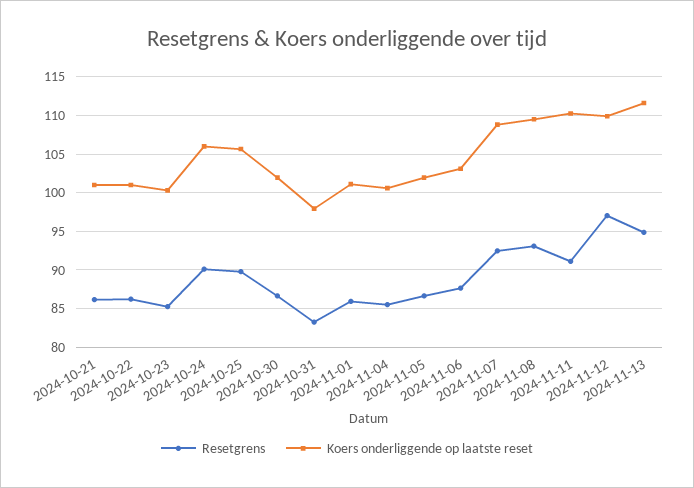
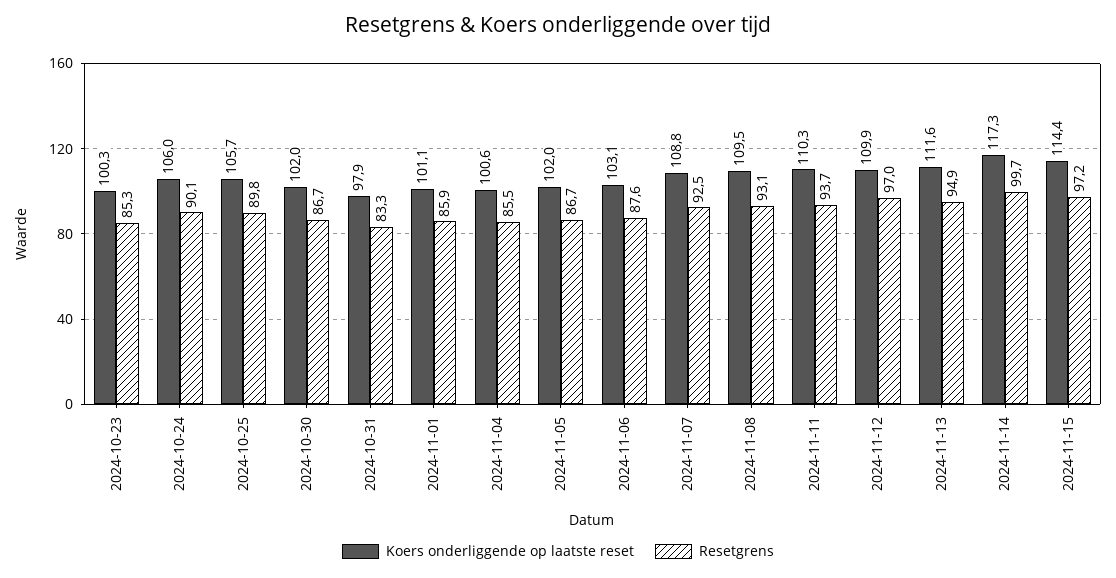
Resetgrens, 2024-10-21: 86 -> none
Koers onderliggende op laatste reset, 2024-10-21: 101 -> none
Resetgrens, 2024-10-22: 86 -> none
Koers onderliggende op laatste reset, 2024-10-22: 101 -> none
Resetgrens, 2024-11-11: 91 -> 93.7
Koers onderliggende op laatste reset, 2024-11-14: none -> 117.3
Resetgrens, 2024-11-14: none -> 99.7
Koers onderliggende op laatste reset, 2024-11-15: none -> 114.4
Resetgrens, 2024-11-15: none -> 97.2

